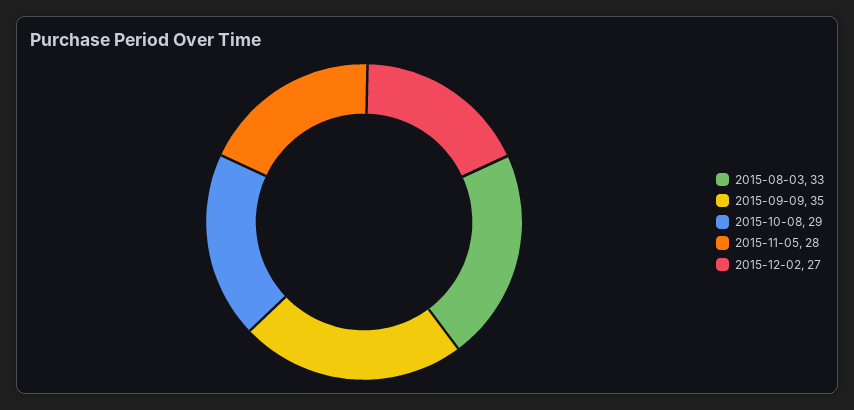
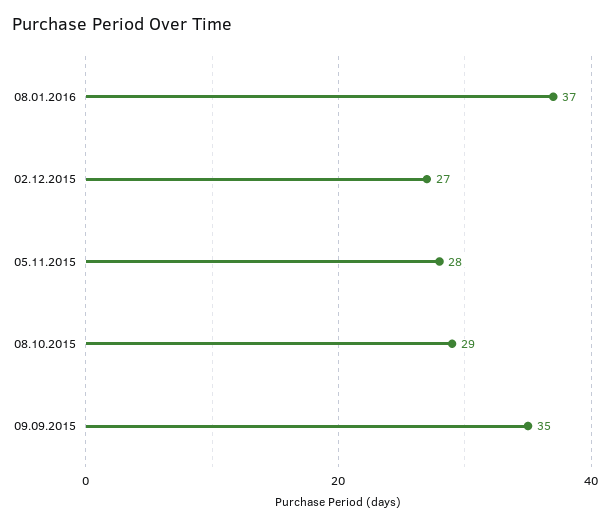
2015-08-03: 33 -> none
08.01.2016: none -> 37

